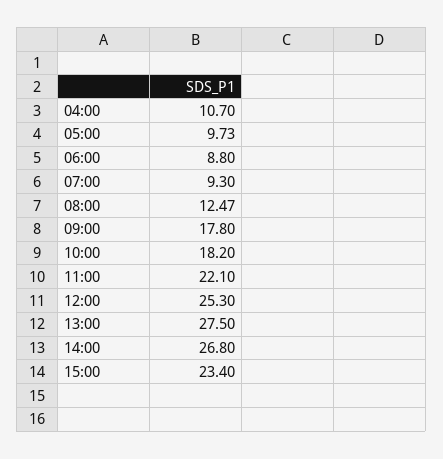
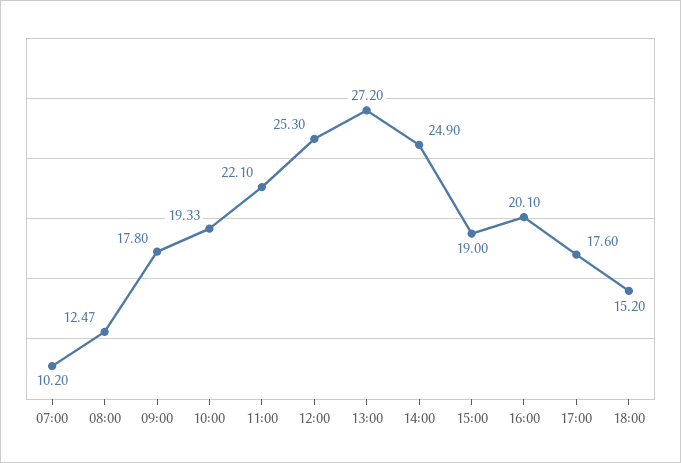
04:00: 10.7 -> none
05:00: 9.73 -> none
06:00: 8.8 -> none
07:00: 9.3 -> 10.2
10:00: 18.2 -> 19.33
13:00: 27.5 -> 27.2
14:00: 26.8 -> 24.9
15:00: 23.4 -> 19
16:00: none -> 20.1
17:00: none -> 17.6
18:00: none -> 15.2

